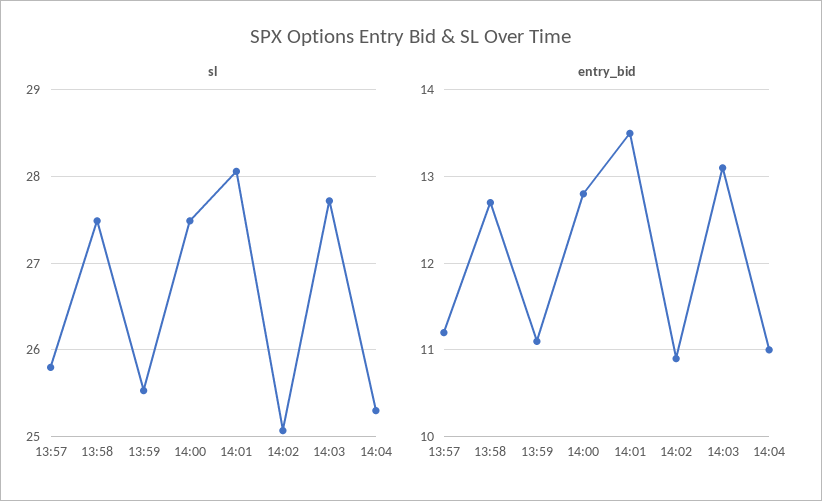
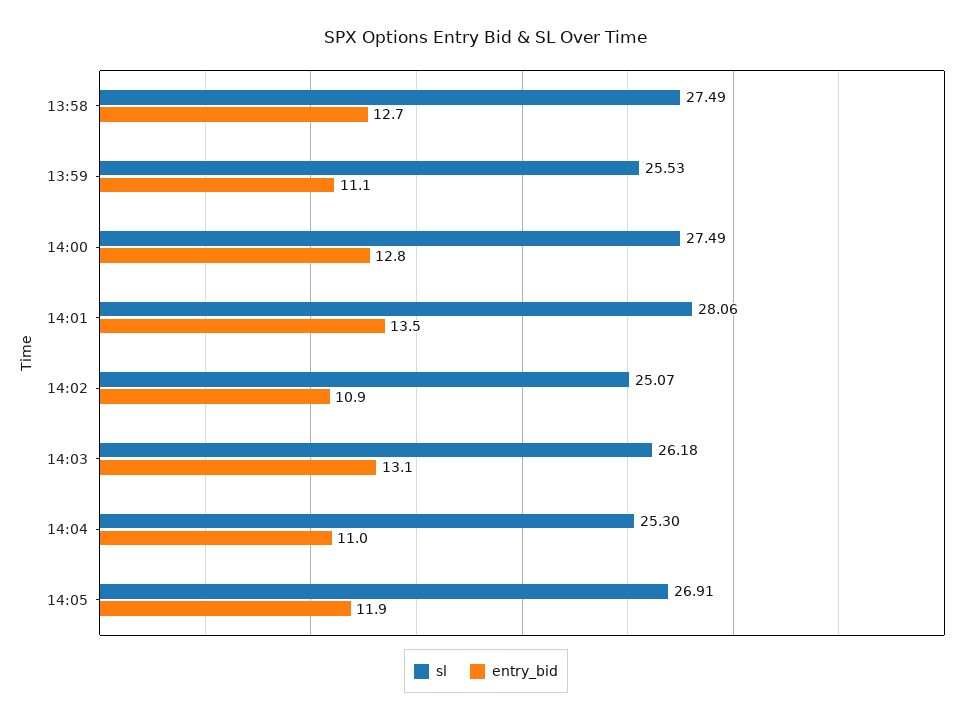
sl, 13:57: 25.8 -> none
sl, 14:03: 27.7 -> 26.18
entry_bid, 13:57: 11.2 -> none
sl, 14:05: none -> 26.91
entry_bid, 14:05: none -> 11.9

